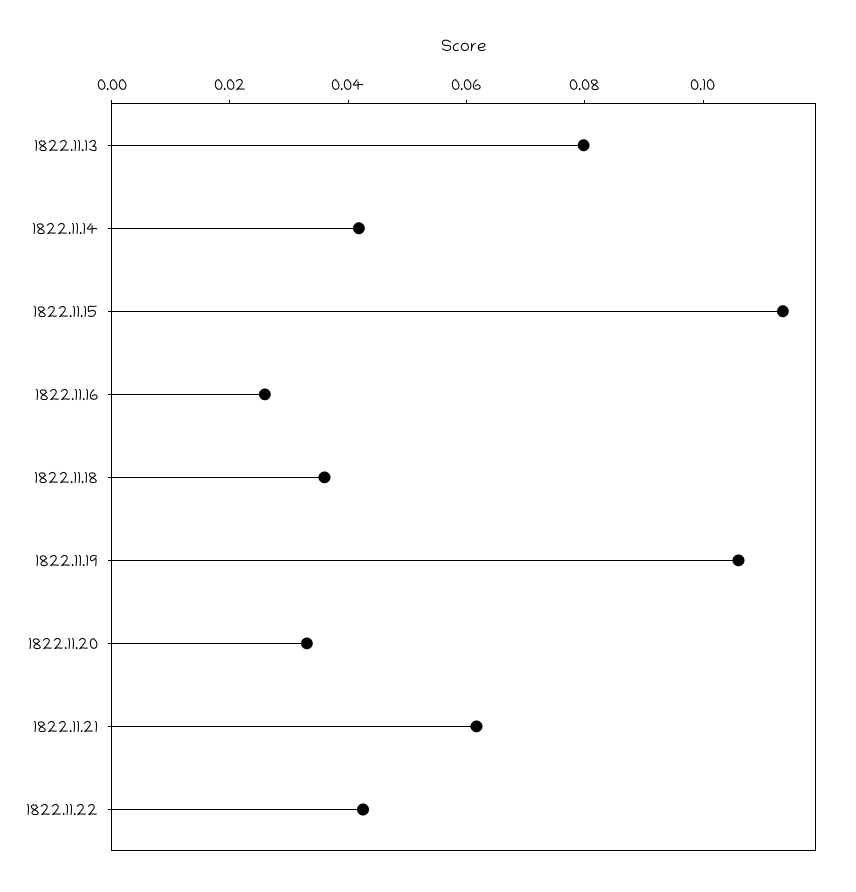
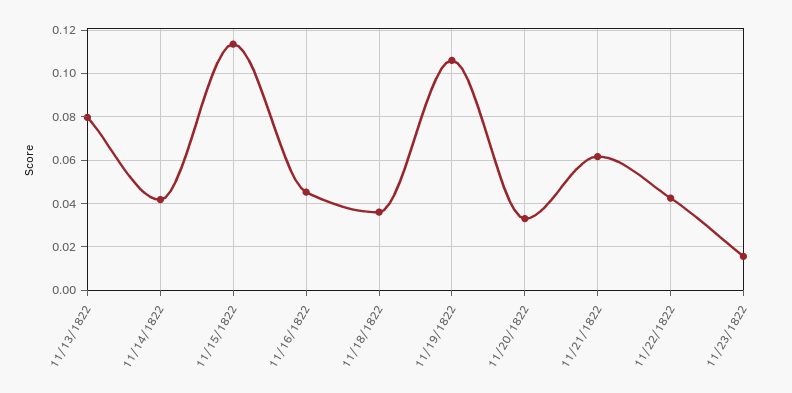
1822.11.16: 0.025 -> 0.045
11/23/1822: none -> 0.015

